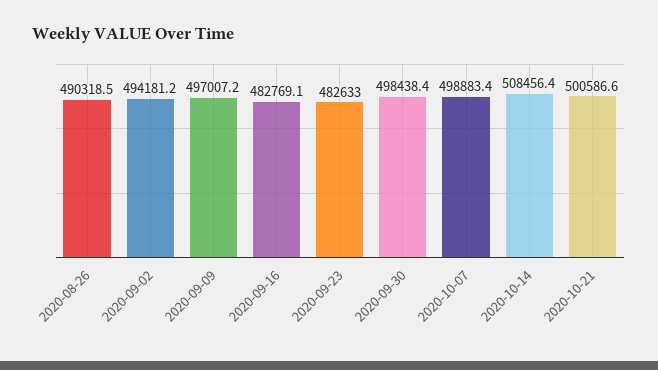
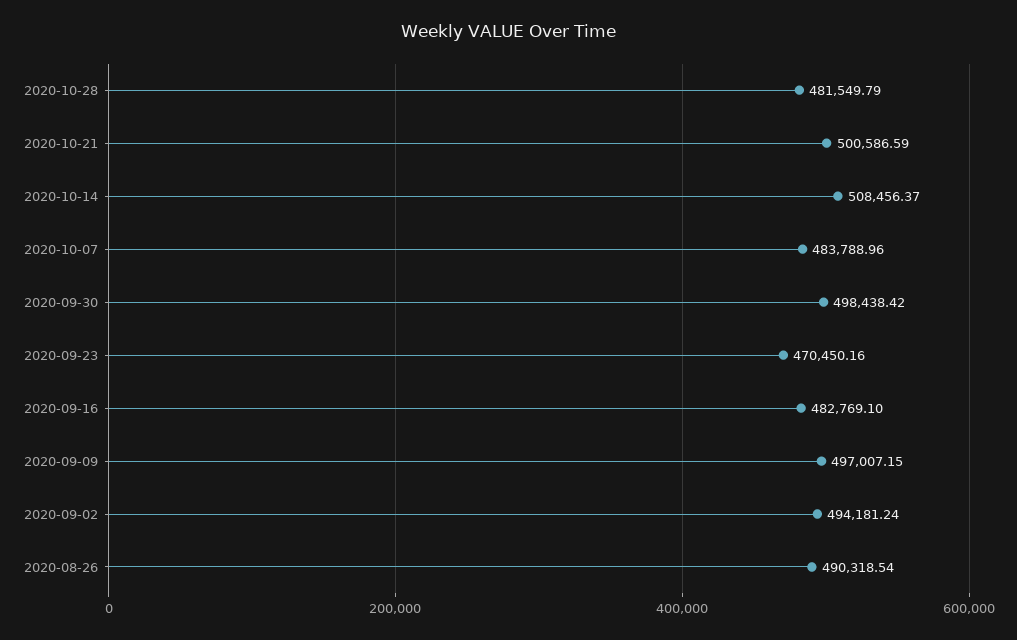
2020-09-23: 482633 -> 470450.16
2020-10-07: 498883.4 -> 483788.96
2020-10-28: none -> 481549.79

